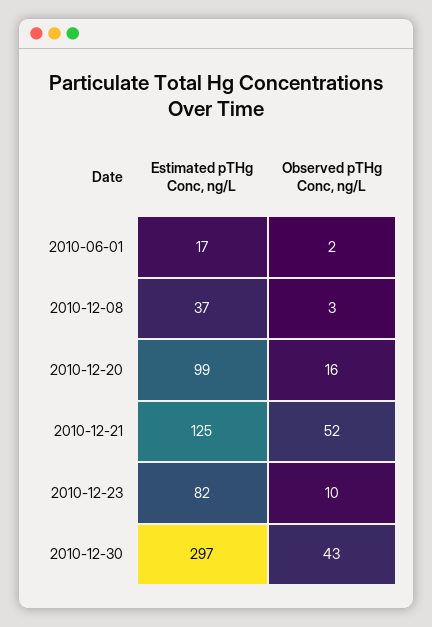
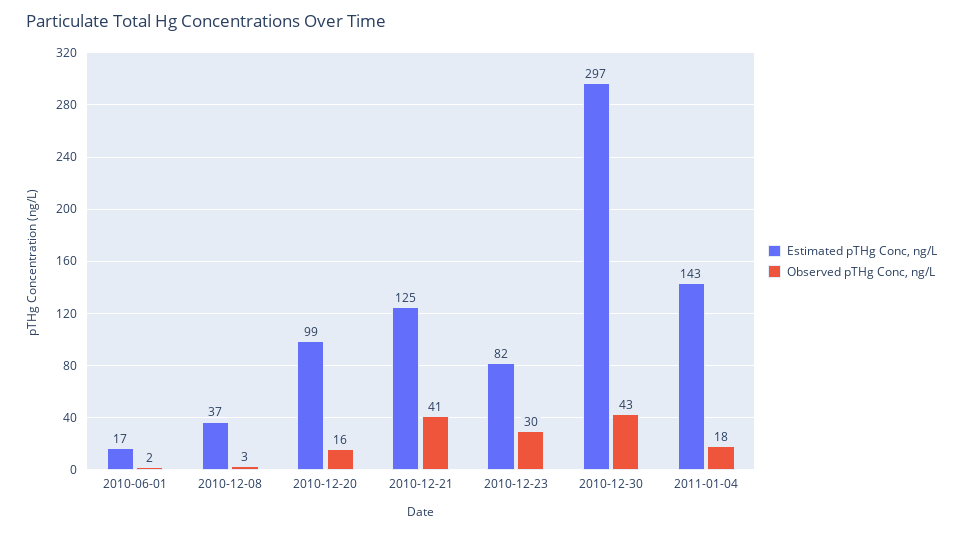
Observed pTHg Conc, ng/L, 2010-12-21: 52 -> 41
Observed pTHg Conc, ng/L, 2010-12-23: 10 -> 30
Estimated pTHg Conc, ng/L, 2011-01-04: none -> 143
Observed pTHg Conc, ng/L, 2011-01-04: none -> 18

